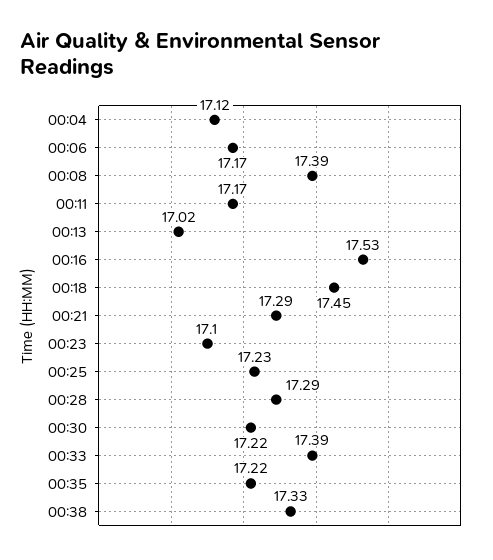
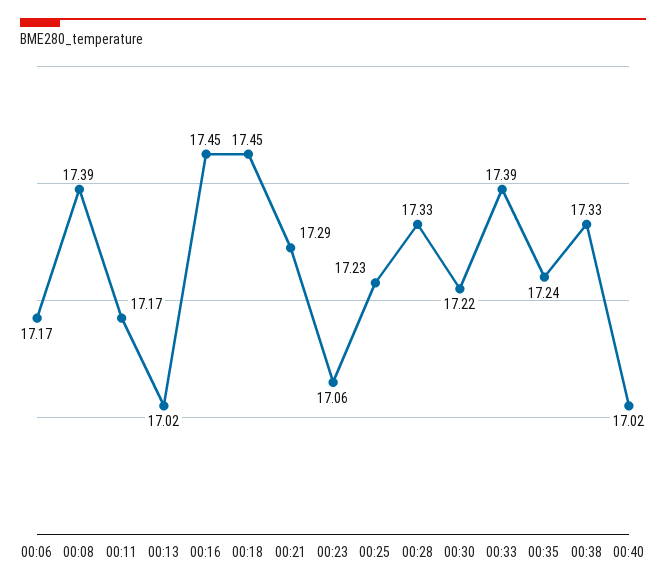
00:04: 17.12 -> none
00:16: 17.53 -> 17.45
00:23: 17.1 -> 17.06
00:28: 17.29 -> 17.33
00:35: 17.22 -> 17.24
00:40: none -> 17.02

